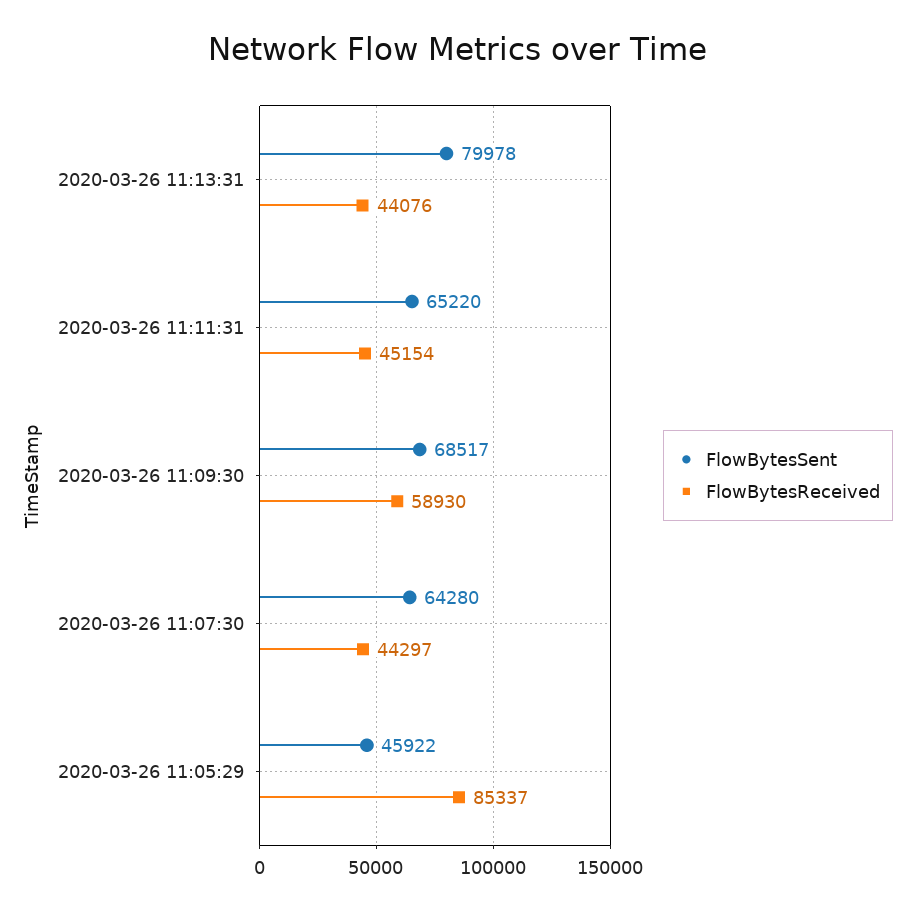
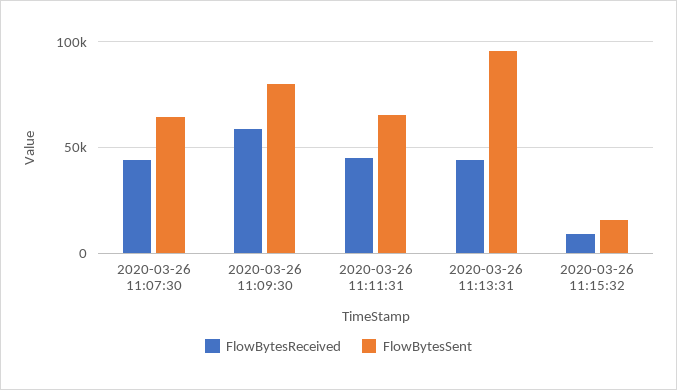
FlowBytesSent, 2020-03-26 11:13:31: 79978 -> 95000
FlowBytesSent, 2020-03-26 11:09:30: 68517 -> 80000
FlowBytesSent, 2020-03-26 11:05:29: 45922 -> none
FlowBytesReceived, 2020-03-26 11:05:29: 85337 -> none
FlowBytesReceived, 2020-03-26 11:15:32: none -> 10000
FlowBytesSent, 2020-03-26 11:15:32: none -> 15000

